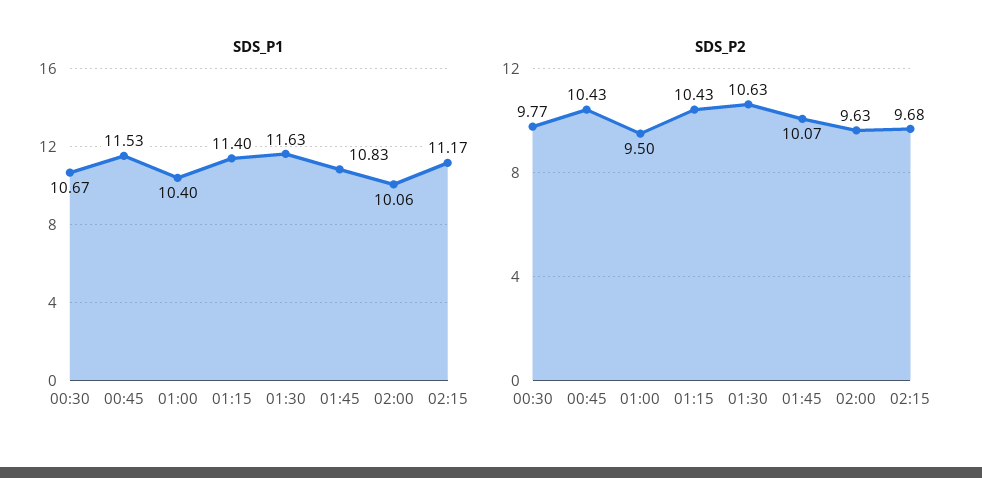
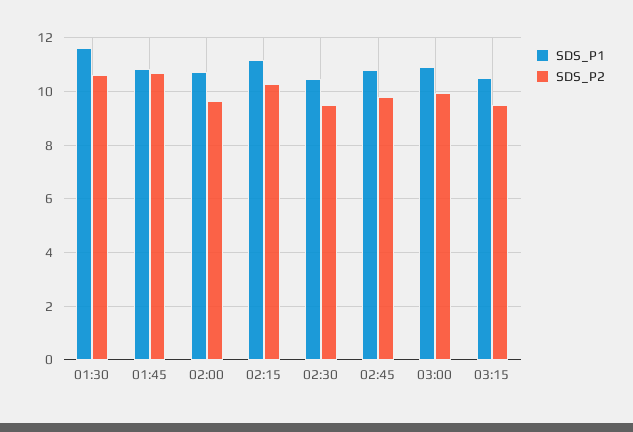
SDS_P1, 00:30: 10.67 -> none
SDS_P1, 00:45: 11.53 -> none
SDS_P1, 01:00: 10.4 -> none
SDS_P1, 01:15: 11.4 -> none
SDS_P1, 02:00: 10.06 -> 10.75
SDS_P2, 00:30: 9.77 -> none
SDS_P2, 00:45: 10.43 -> none
SDS_P2, 01:00: 9.5 -> none
SDS_P2, 01:15: 10.43 -> none
SDS_P2, 01:45: 10.07 -> 10.75
SDS_P2, 02:15: 9.68 -> 10.25
SDS_P1, 02:30: none -> 10.5
SDS_P2, 02:30: none -> 9.5
SDS_P1, 02:45: none -> 10.75
SDS_P2, 02:45: none -> 9.75
SDS_P1, 03:00: none -> 11
SDS_P2, 03:00: none -> 10
SDS_P1, 03:15: none -> 10.5
SDS_P2, 03:15: none -> 9.5

